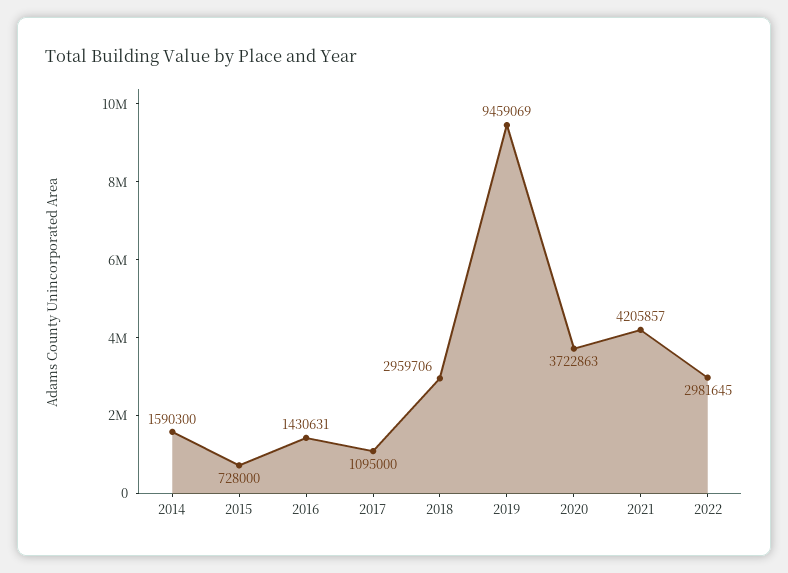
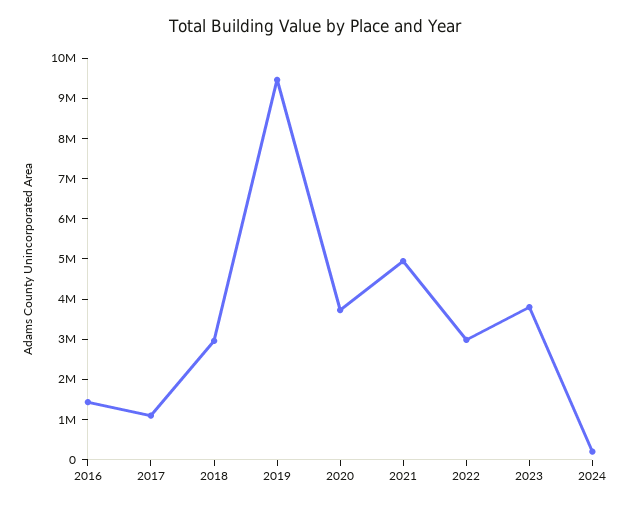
2014: 1590300 -> none
2015: 728000 -> none
2021: 4205857 -> 5000000
2023: none -> 3800000
2024: none -> 200000

